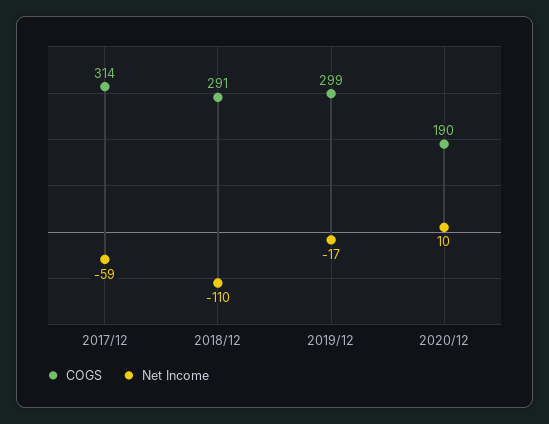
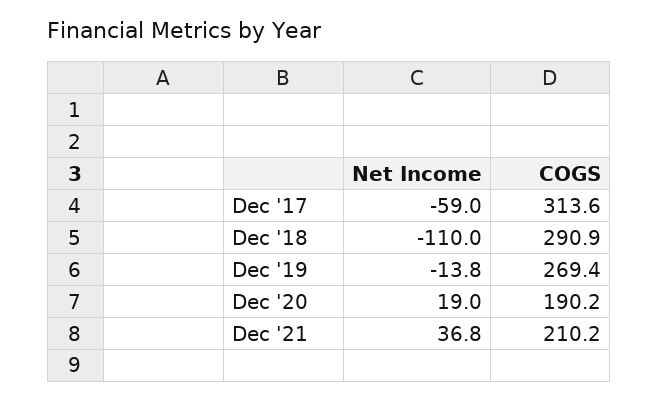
COGS, 2019/12: 299 -> 269.4
Net Income, 2019/12: -17 -> -13.8
Net Income, 2020/12: 10 -> 19
Net Income, Dec '21: none -> 36.8
COGS, Dec '21: none -> 210.2

